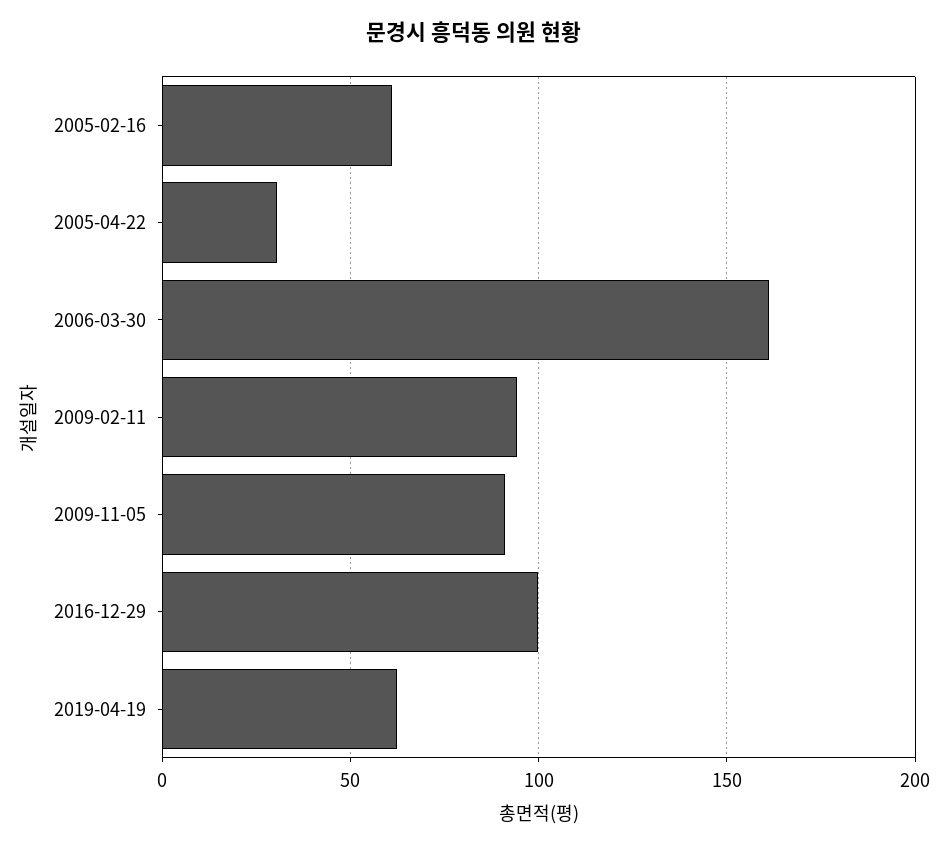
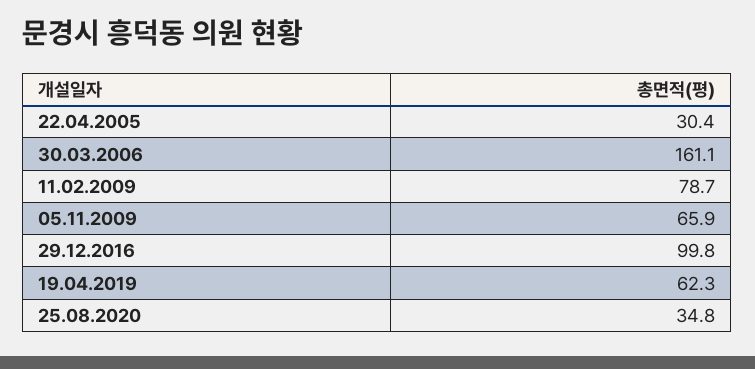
2005-02-16: 60 -> none
2009-02-11: 95 -> 78.7
2009-11-05: 90 -> 65.9
25.08.2020: none -> 34.8

